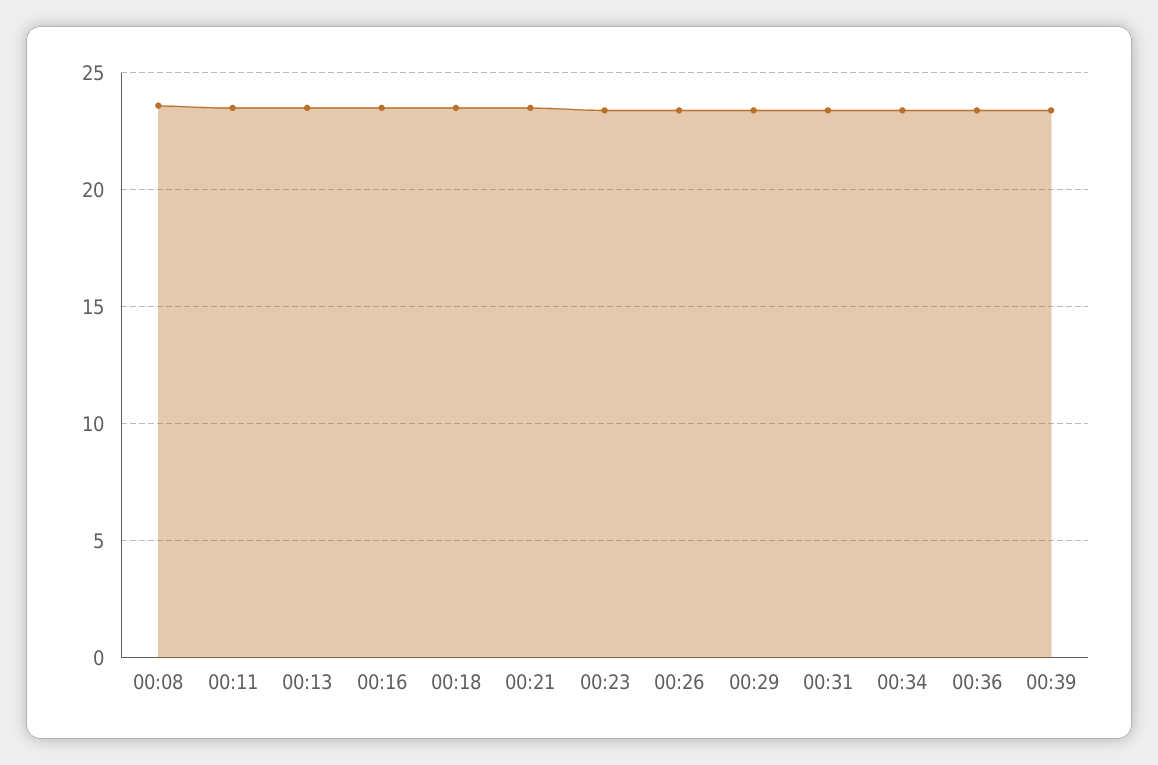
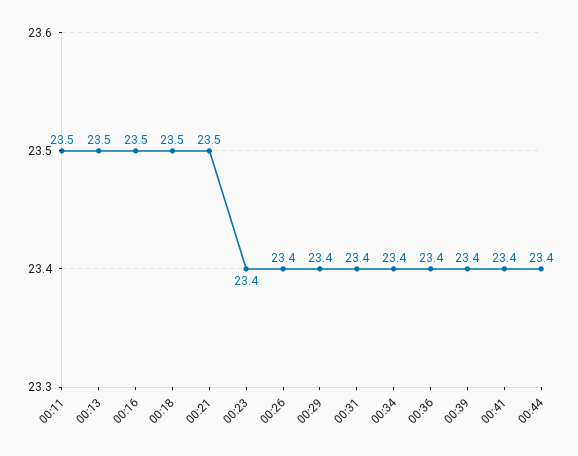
00:08: 23.5 -> none
00:41: none -> 23.4
00:44: none -> 23.4

